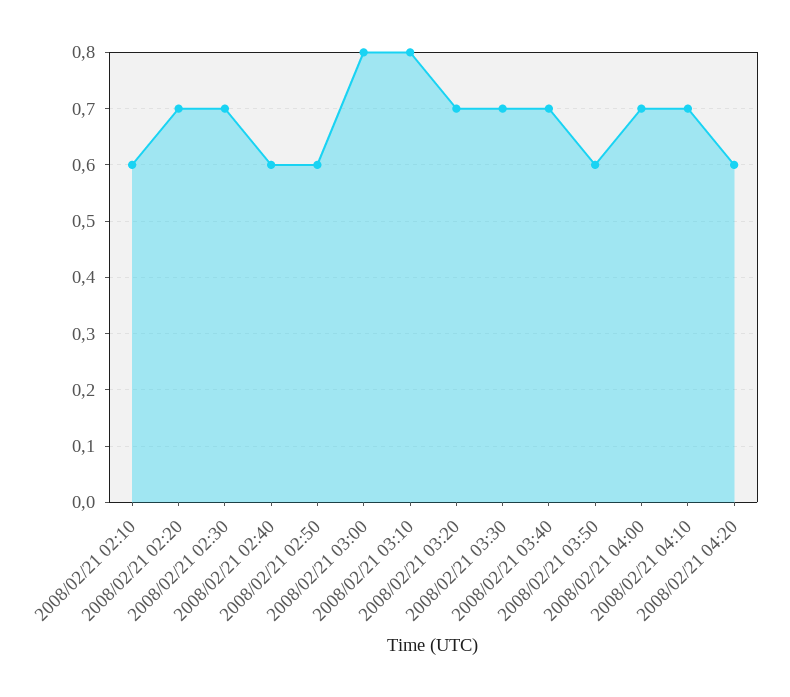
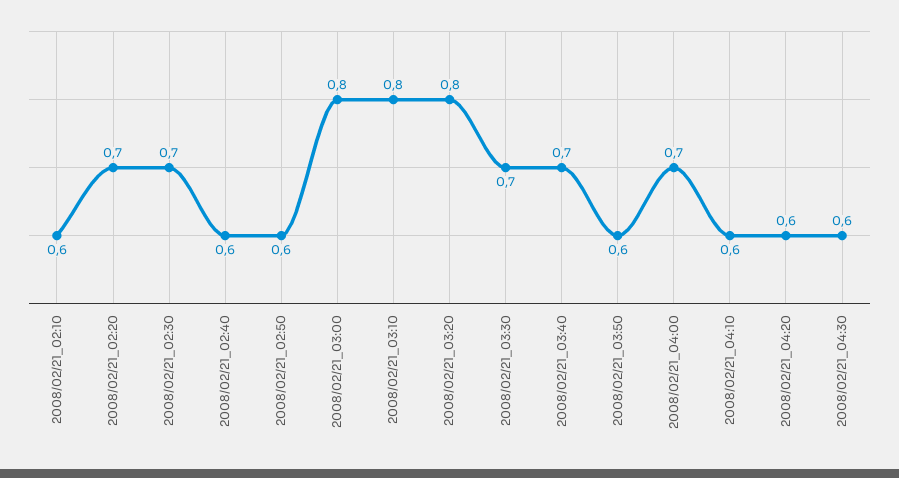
2008/02/21 03:20: 0.7 -> 0.8
2008/02/21 04:10: 0.7 -> 0.6
2008/02/21_04:30: none -> 0.6

